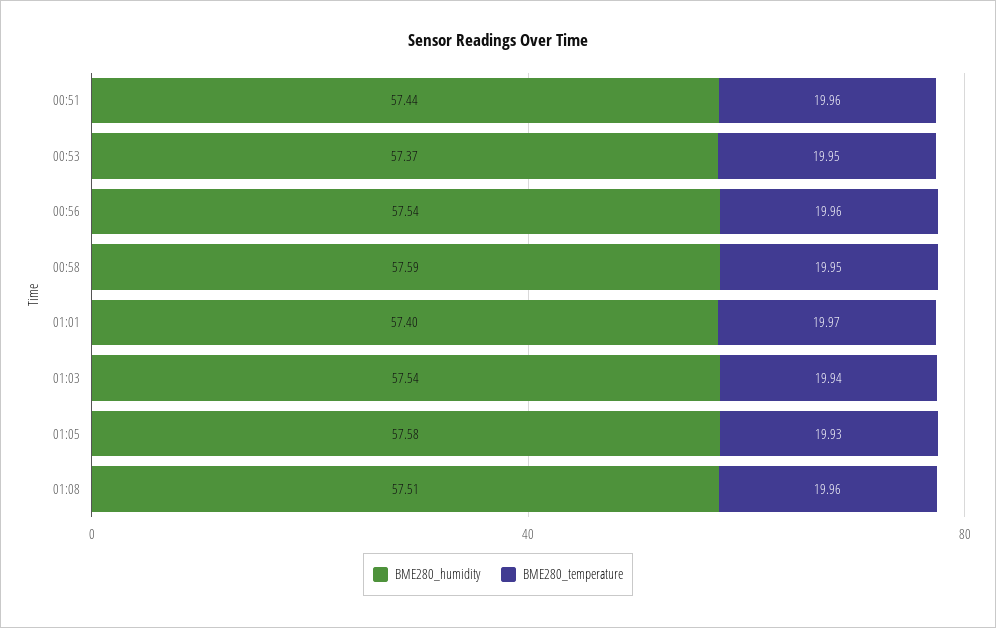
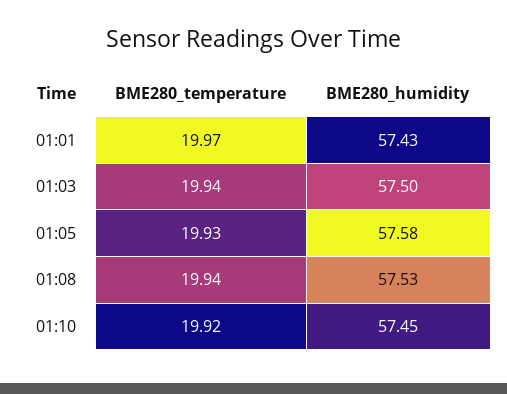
BME280_humidity, 00:51: 57.44 -> none
BME280_temperature, 00:51: 19.96 -> none
BME280_humidity, 00:53: 57.37 -> none
BME280_temperature, 00:53: 19.95 -> none
BME280_humidity, 00:56: 57.54 -> none
BME280_temperature, 00:56: 19.96 -> none
BME280_humidity, 00:58: 57.59 -> none
BME280_temperature, 00:58: 19.95 -> none
BME280_humidity, 01:01: 57.4 -> 57.43
BME280_humidity, 01:03: 57.54 -> 57.5
BME280_humidity, 01:08: 57.51 -> 57.53
BME280_temperature, 01:08: 19.96 -> 19.94
BME280_temperature, 01:10: none -> 19.92
BME280_humidity, 01:10: none -> 57.45

